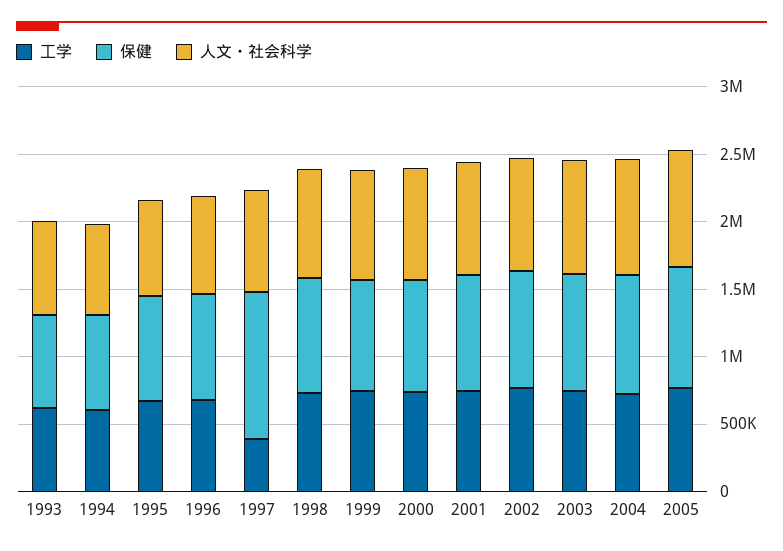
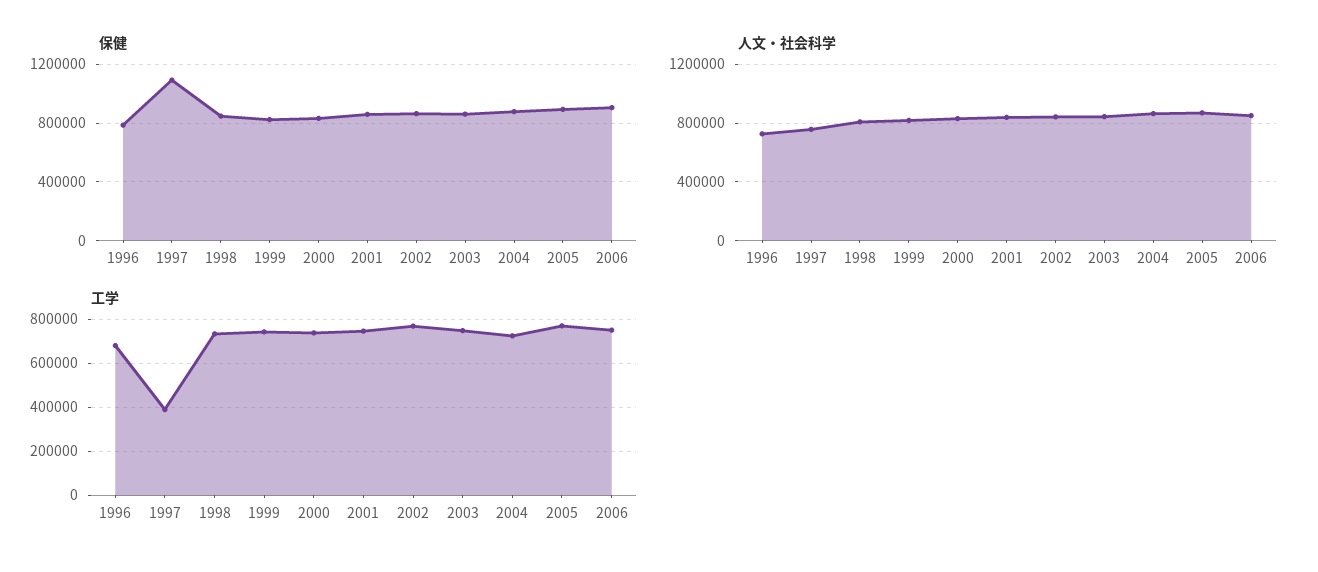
工学, 1993: 600000 -> none
保健, 1993: 700000 -> none
人文・社会科学, 1993: 700000 -> none
工学, 1994: 600000 -> none
保健, 1994: 700000 -> none
人文・社会科学, 1994: 700000 -> none
工学, 1995: 700000 -> none
保健, 1995: 800000 -> none
人文・社会科学, 1995: 700000 -> none
保健, 2006: none -> 900000
人文・社会科学, 2006: none -> 850000
工学, 2006: none -> 750000

